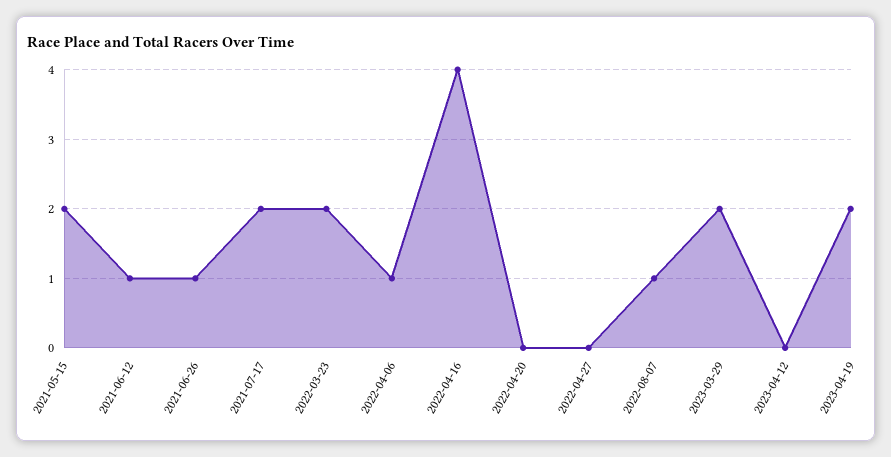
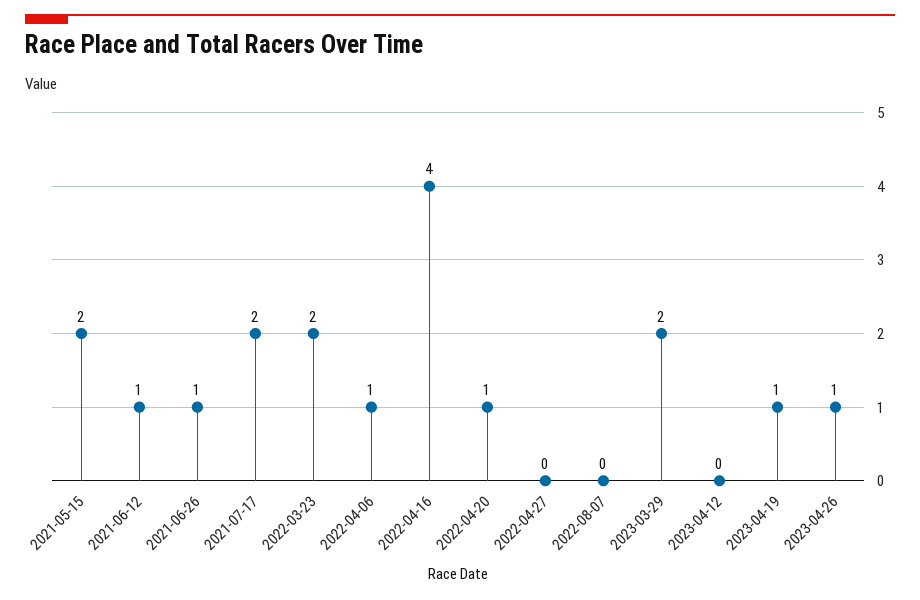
2022-04-20: 0 -> 1
2022-08-07: 1 -> 0
2023-04-19: 2 -> 1
2023-04-26: none -> 1

